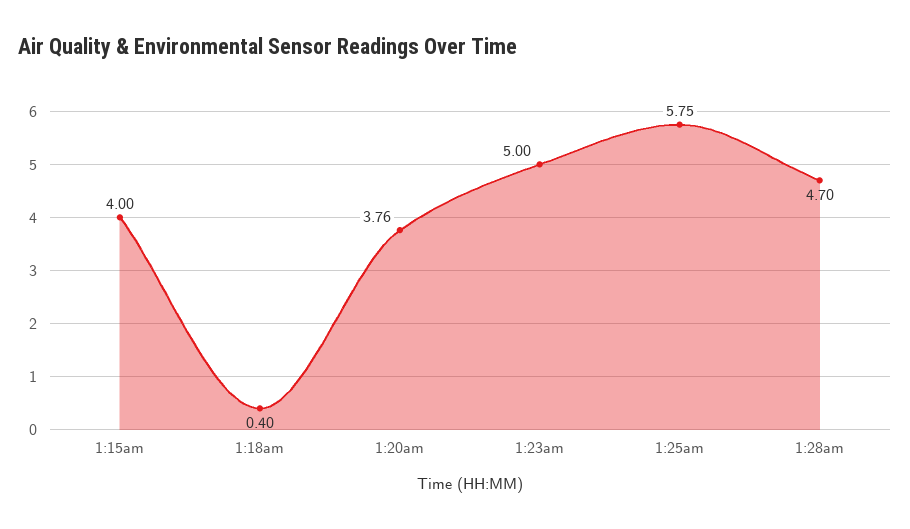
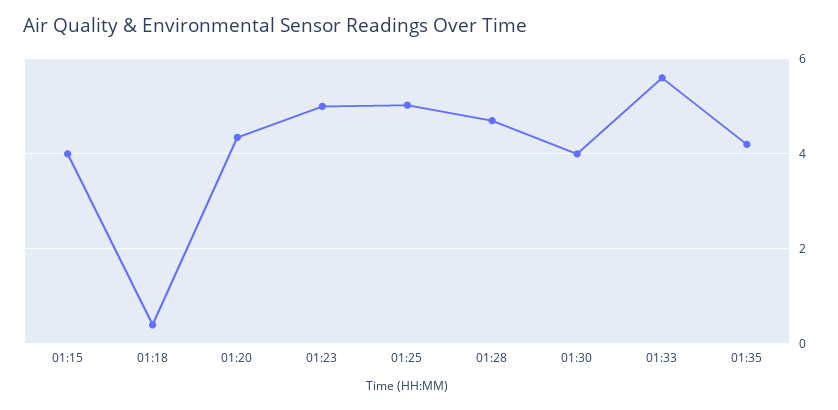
1:20am: 3.76 -> 4.4
1:25am: 5.75 -> 5
01:30: none -> 4
01:33: none -> 5.6
01:35: none -> 4.2

